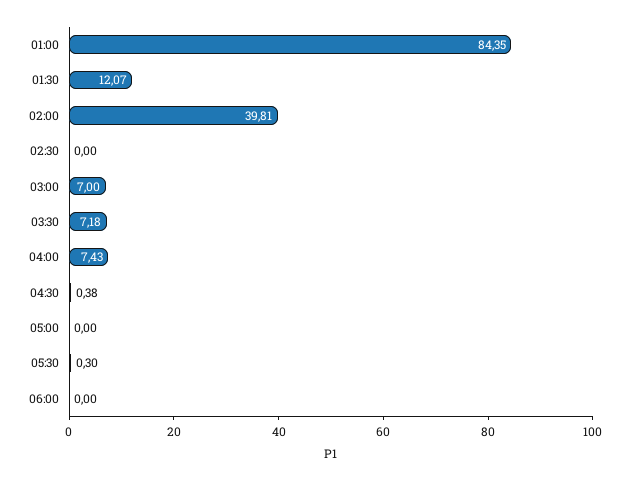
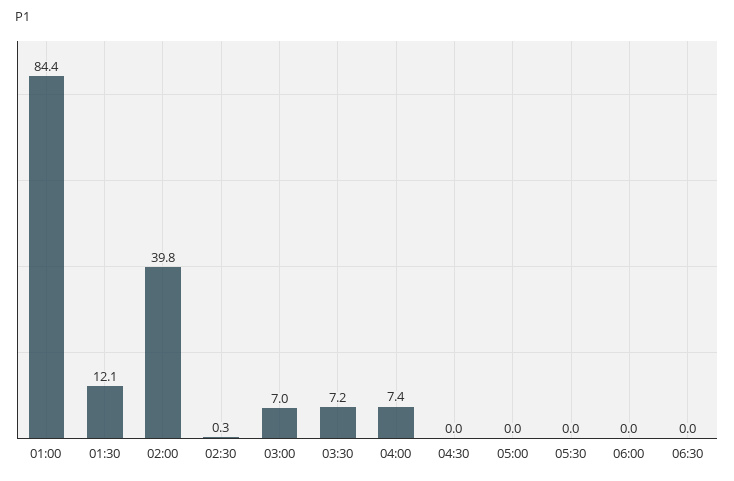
02:30: 0 -> 0.3
04:30: 0.38 -> 0
05:30: 0.3 -> 0
06:30: none -> 0

